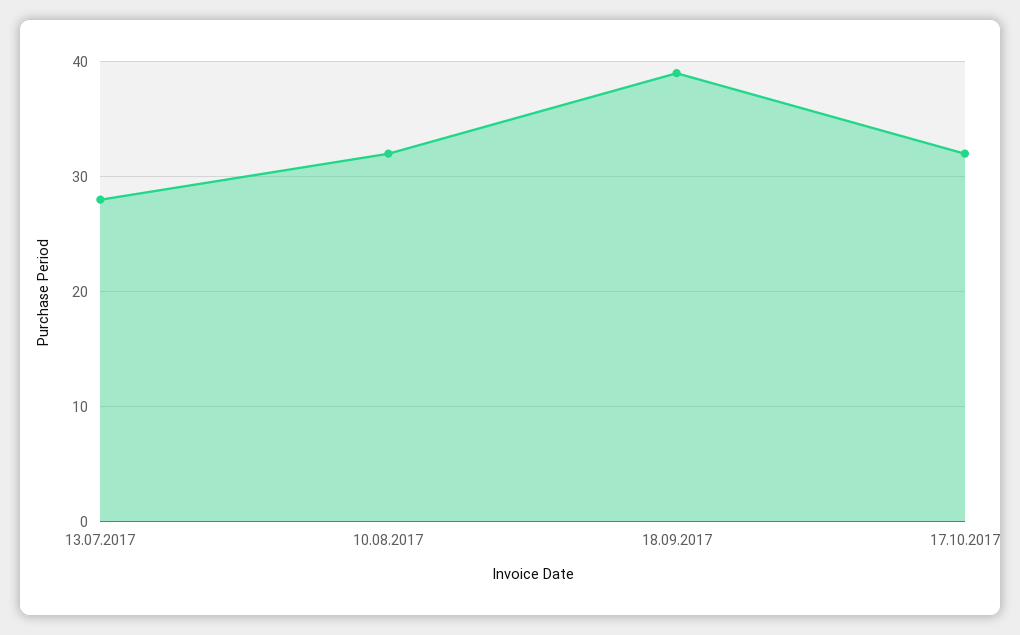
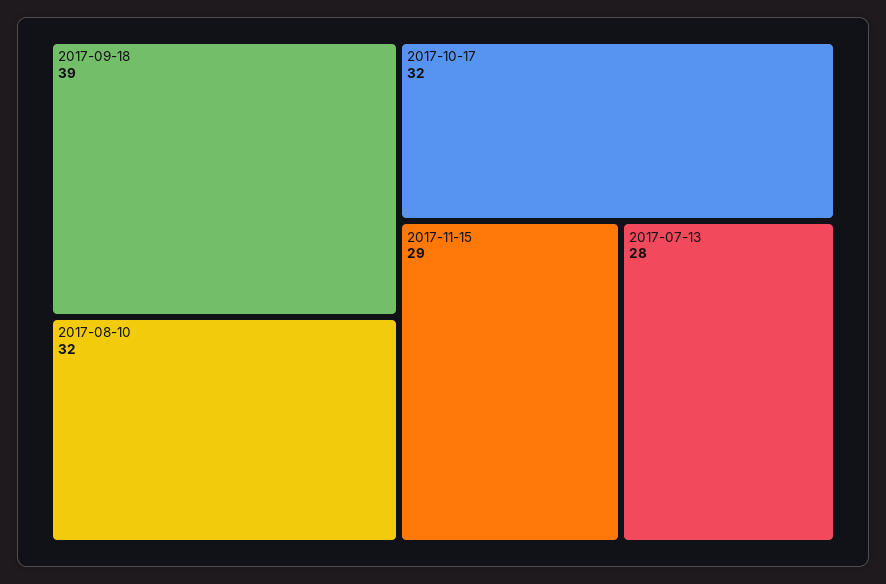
2017-11-15: none -> 29

